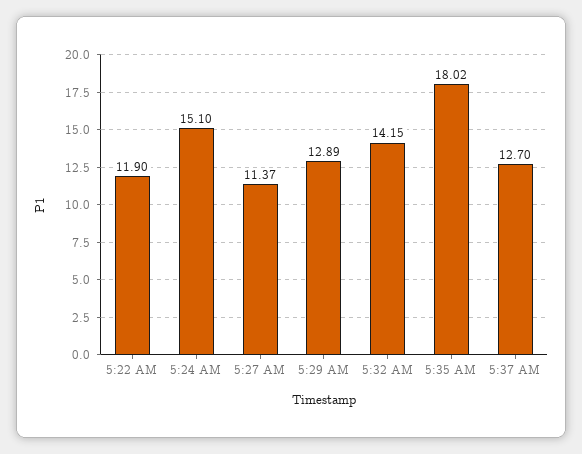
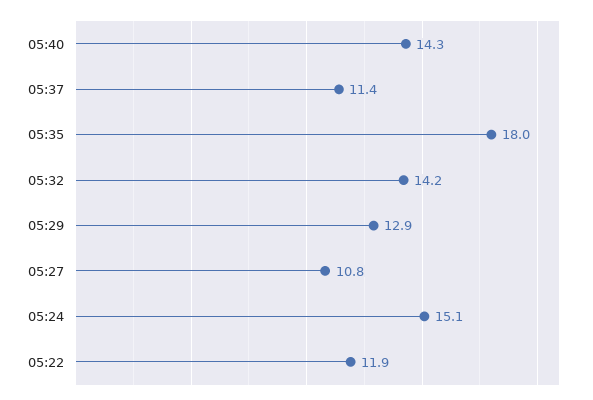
5:27 AM: 11.37 -> 10.8
5:37 AM: 12.7 -> 11.4
05:40: none -> 14.3

